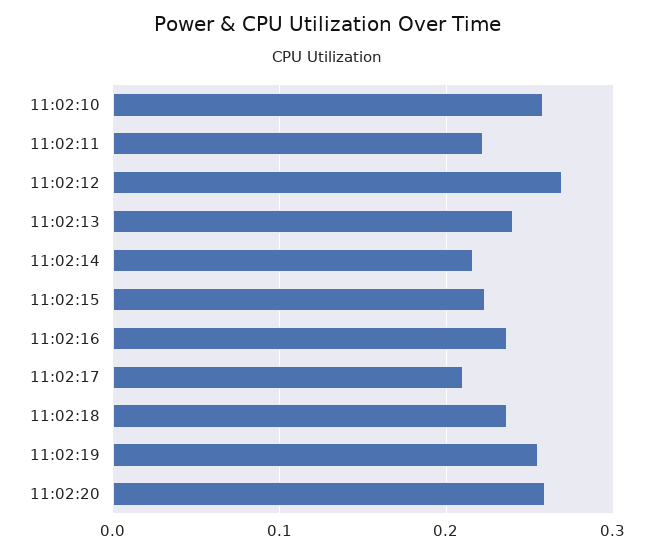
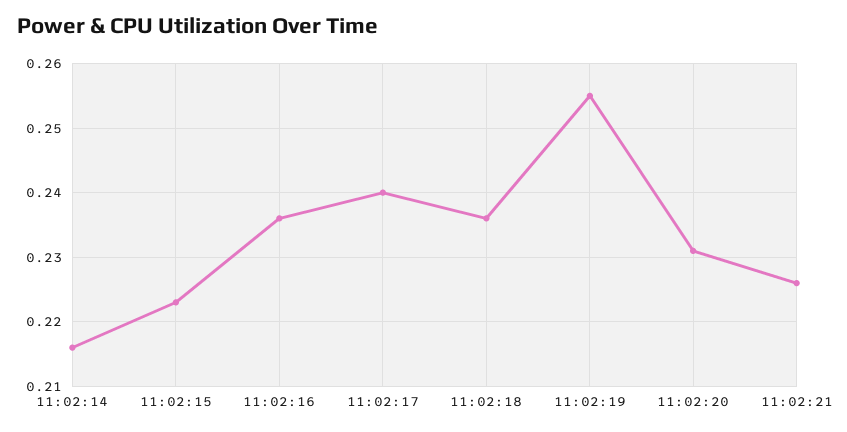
11:02:10: 0.26 -> none
11:02:11: 0.22 -> none
11:02:12: 0.27 -> none
11:02:13: 0.24 -> none
11:02:17: 0.21 -> 0.24
11:02:20: 0.26 -> 0.231
11:02:21: none -> 0.226

